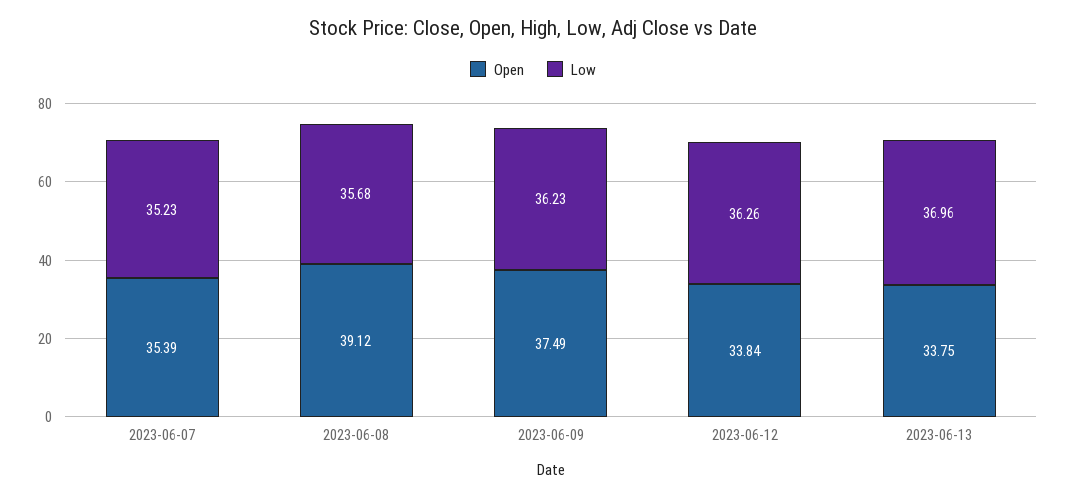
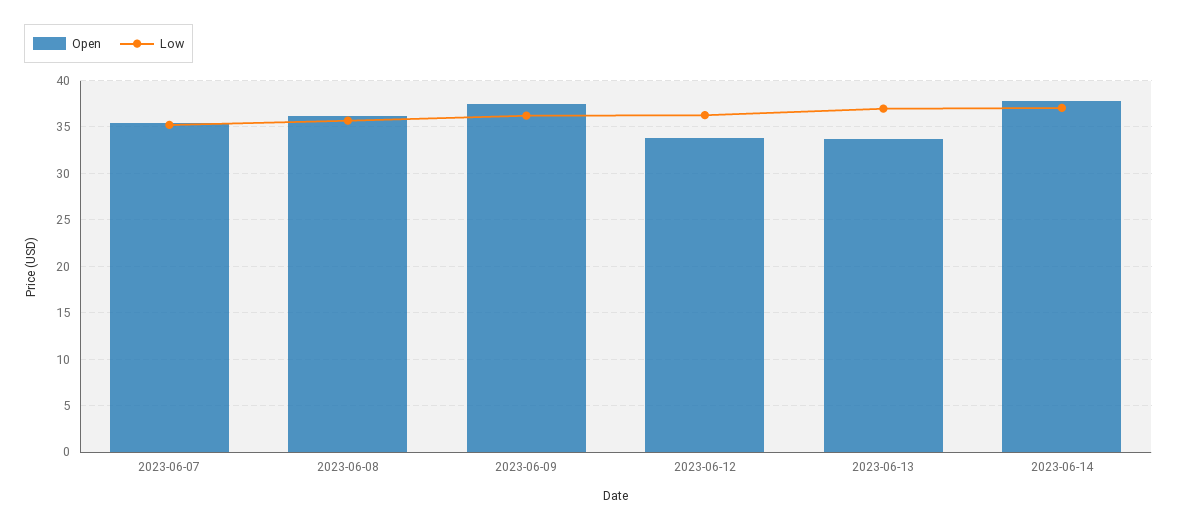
Open, 2023-06-08: 39.12 -> 36
Open, 2023-06-14: none -> 38
Low, 2023-06-14: none -> 37

